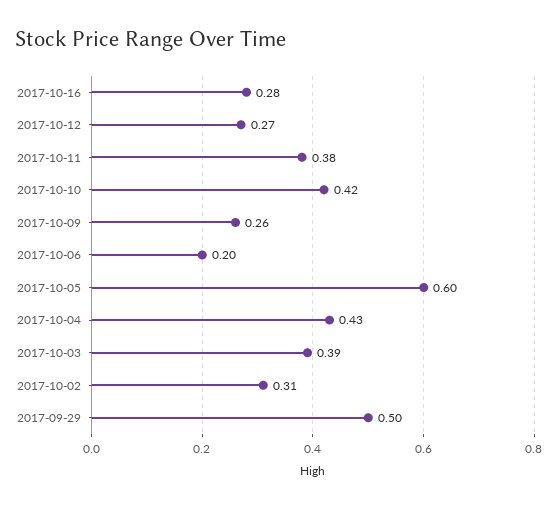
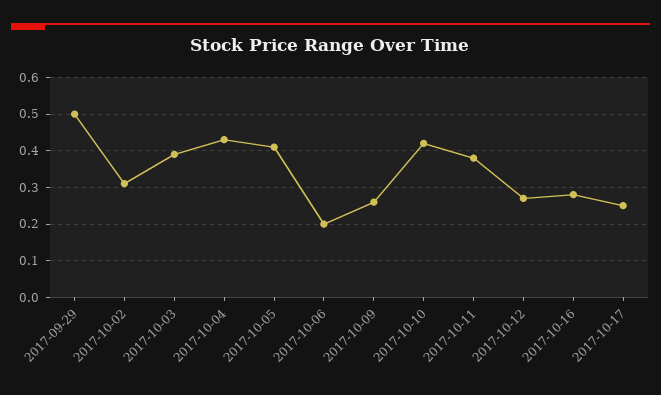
2017-10-05: 0.6 -> 0.4
2017-10-17: none -> 0.25

